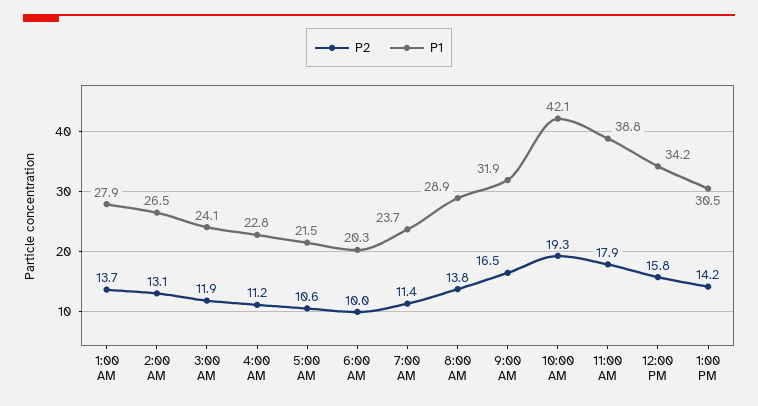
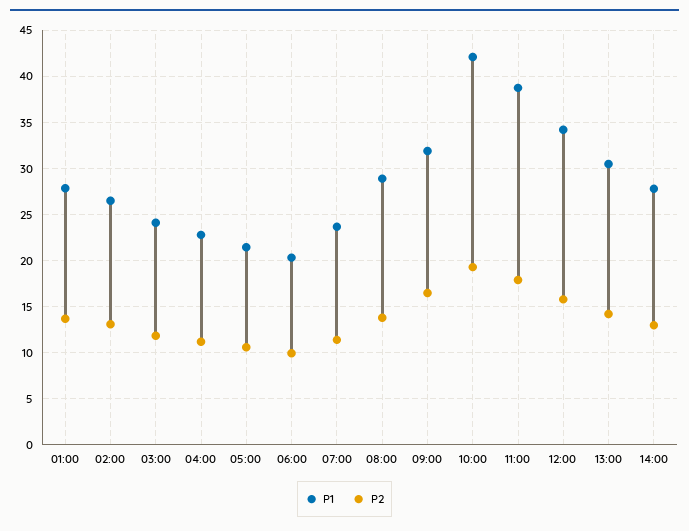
P1, 14:00: none -> 28
P2, 14:00: none -> 13

